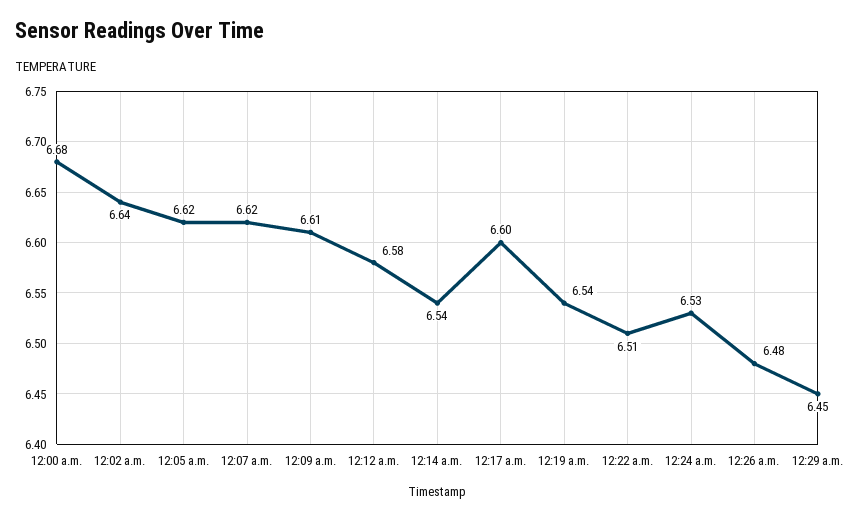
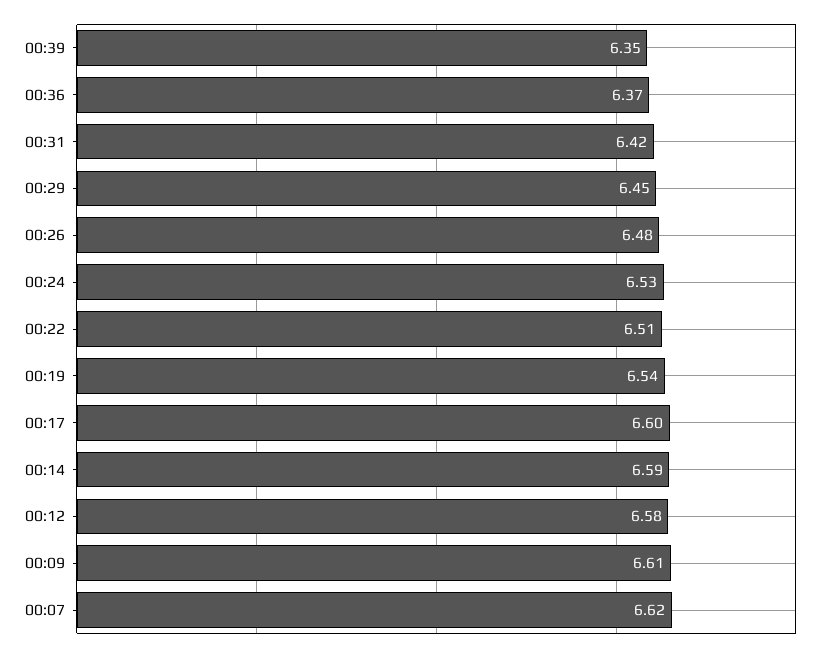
12:00 a.m.: 6.68 -> none
12:02 a.m.: 6.64 -> none
12:05 a.m.: 6.62 -> none
12:14 a.m.: 6.54 -> 6.59
00:39: none -> 6.35
00:36: none -> 6.37
00:31: none -> 6.42

